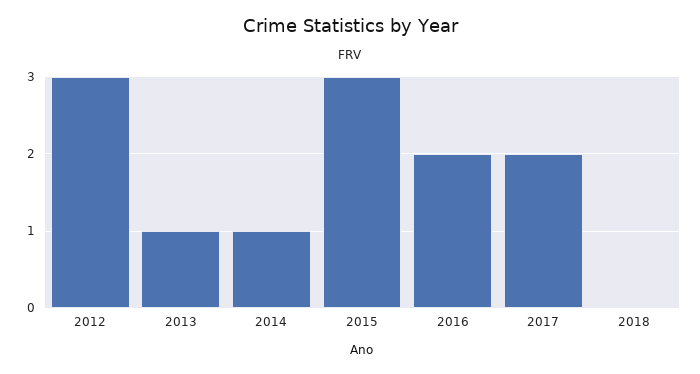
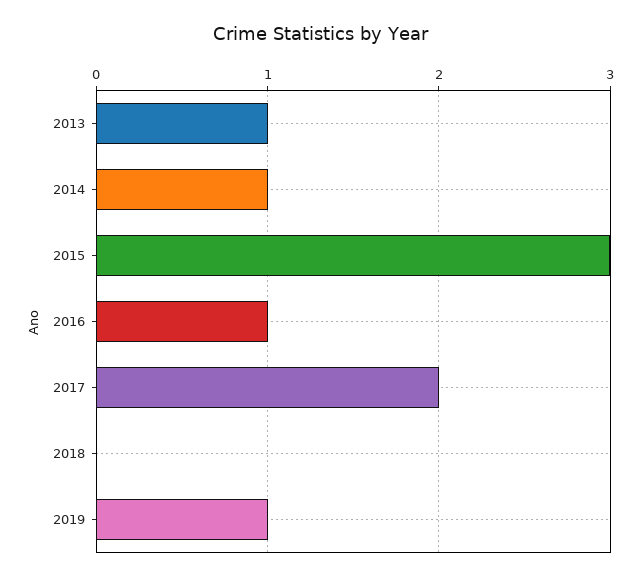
2012: 3 -> none
2016: 2 -> 1
2019: none -> 1

